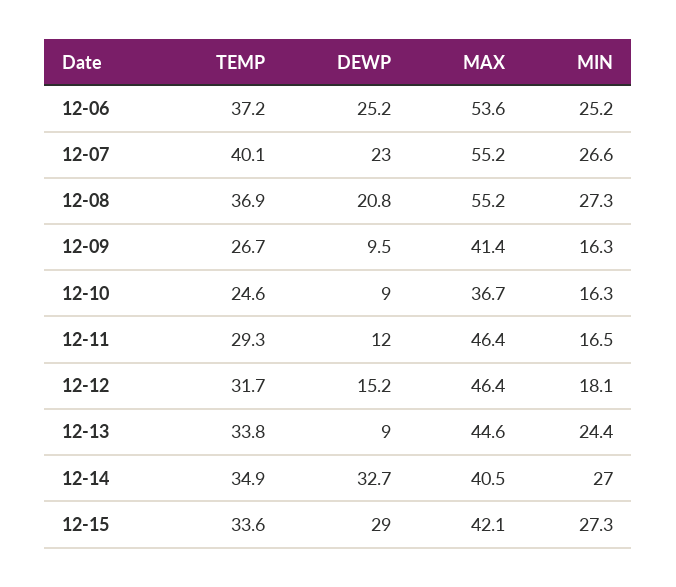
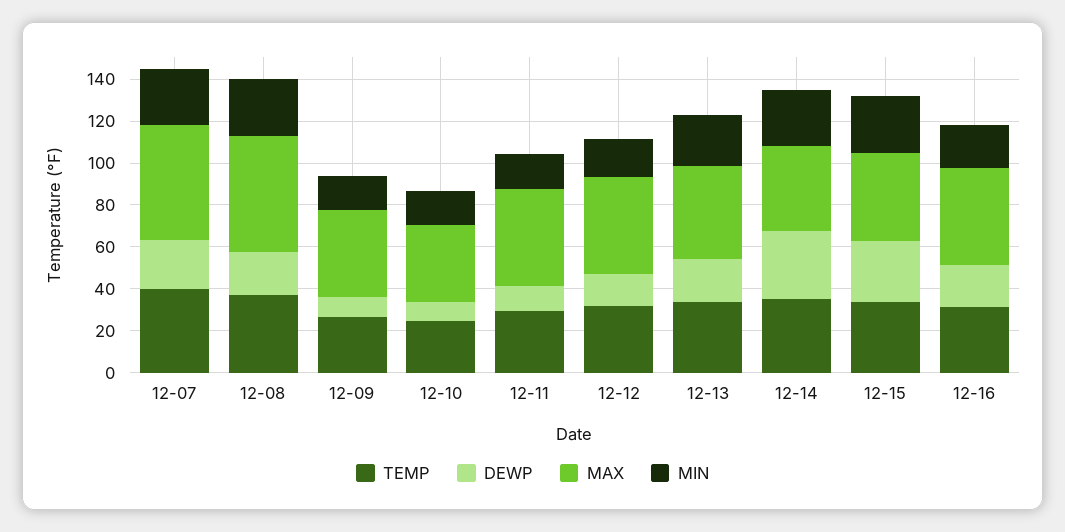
TEMP, 12-06: 37.2 -> none
DEWP, 12-06: 25.2 -> none
MAX, 12-06: 53.6 -> none
MIN, 12-06: 25.2 -> none
DEWP, 12-13: 9 -> 20
TEMP, 12-16: none -> 30
DEWP, 12-16: none -> 20
MAX, 12-16: none -> 45
MIN, 12-16: none -> 20

